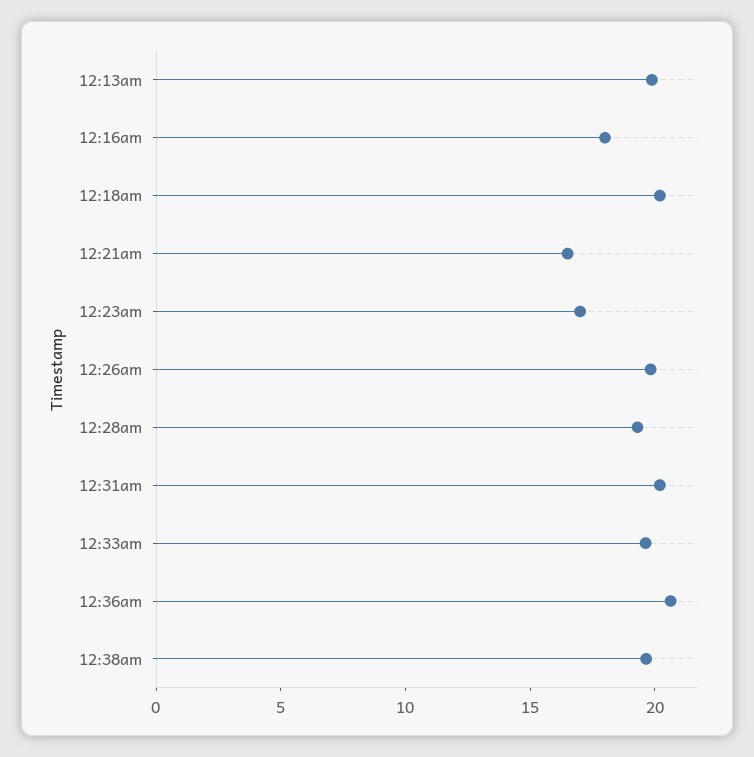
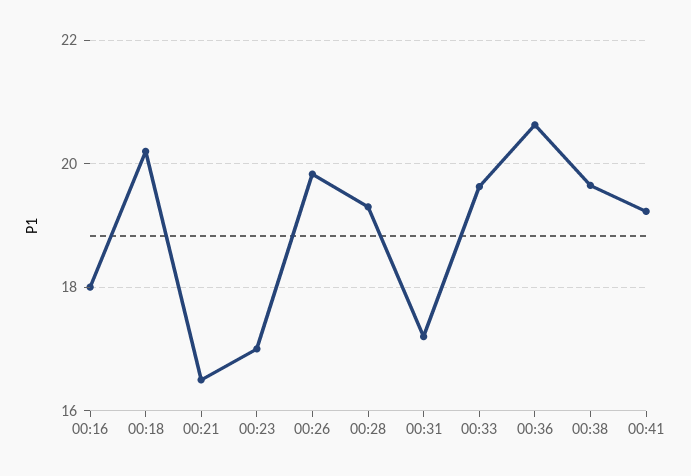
12:13am: 20 -> none
12:31am: 20 -> 17.2
00:41: none -> 19.2

